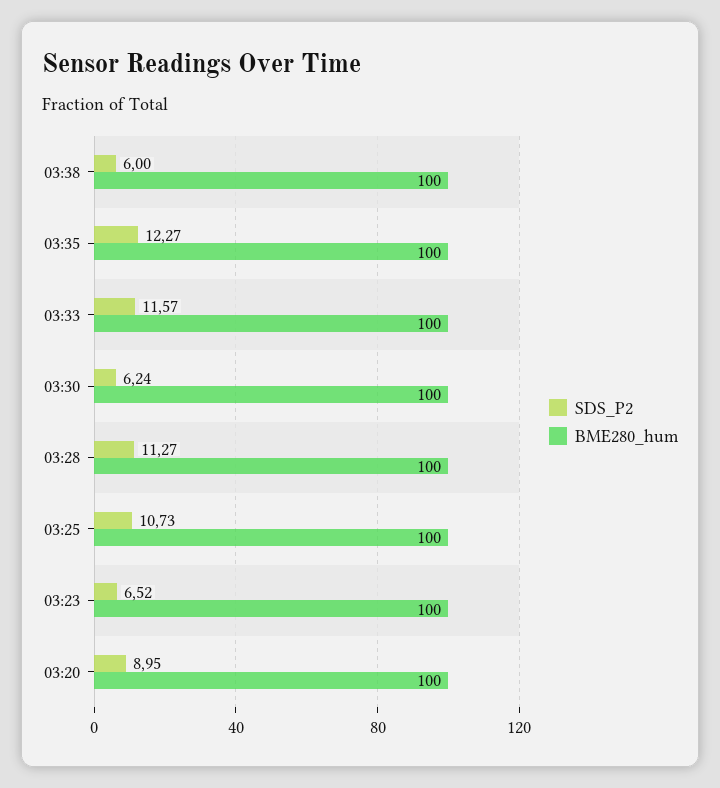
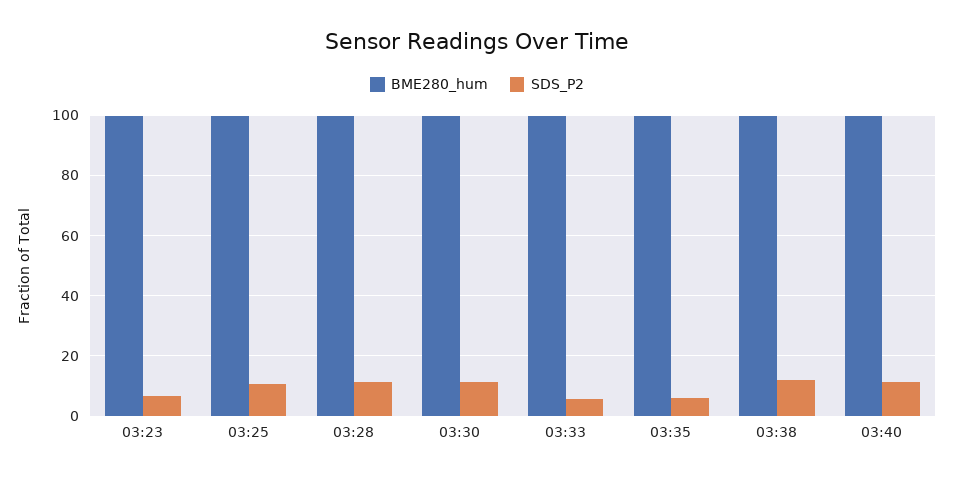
SDS_P2, 03:38: 6 -> 12
SDS_P2, 03:35: 12.27 -> 6
SDS_P2, 03:33: 11.57 -> 6
SDS_P2, 03:30: 6.24 -> 12
SDS_P2, 03:20: 8.95 -> none
BME280_hum, 03:20: 100 -> none
BME280_hum, 03:40: none -> 100
SDS_P2, 03:40: none -> 12

